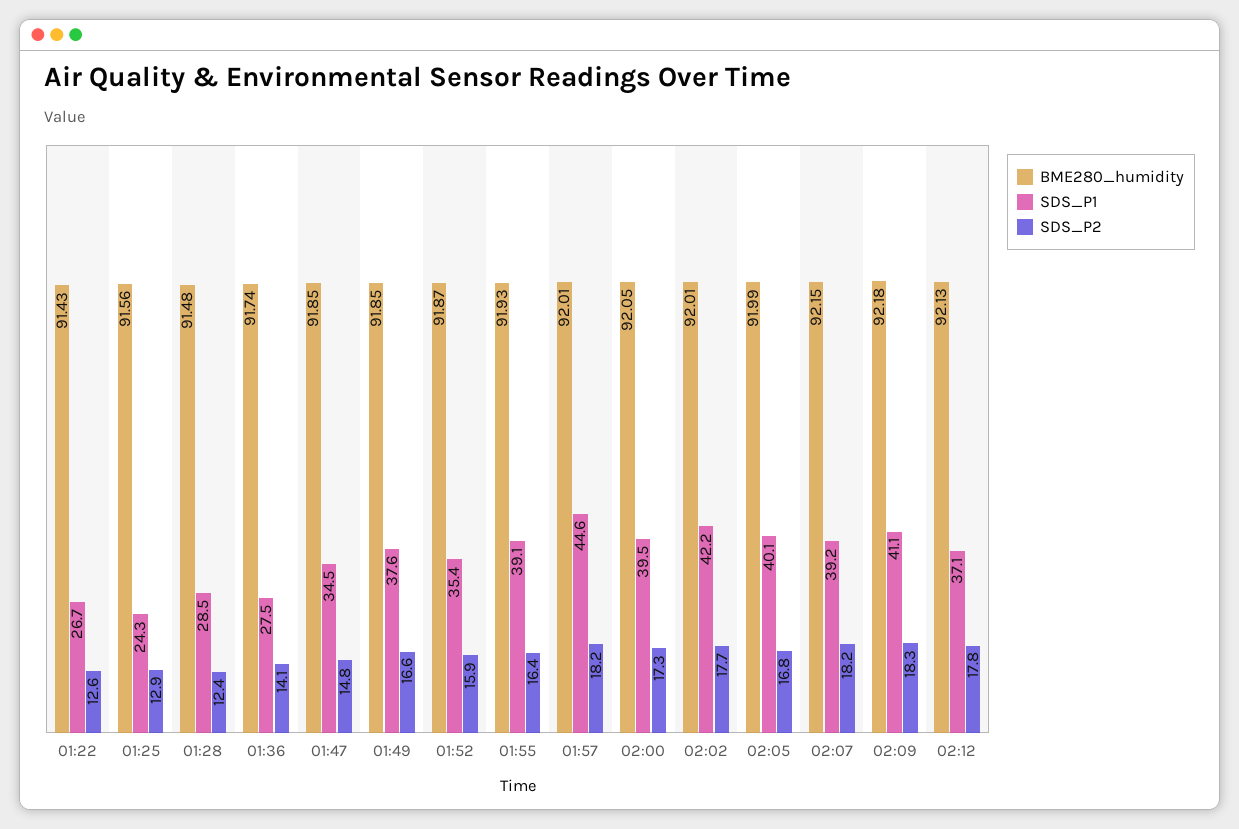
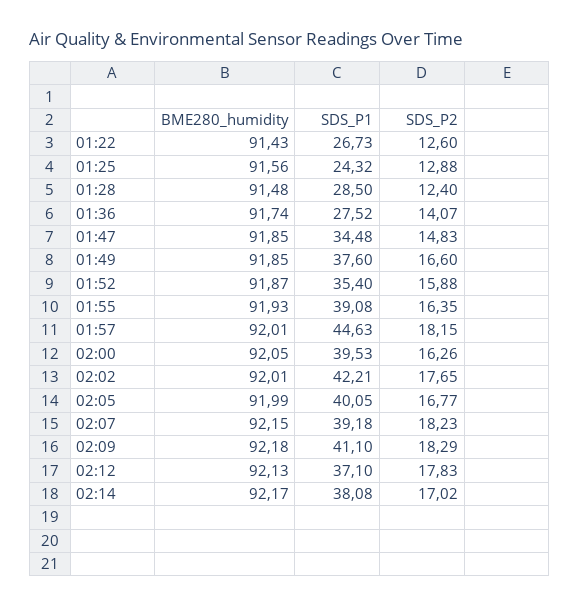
SDS_P2, 02:00: 17.3 -> 16.26
BME280_humidity, 02:14: none -> 92.17
SDS_P1, 02:14: none -> 38.08
SDS_P2, 02:14: none -> 17.02

